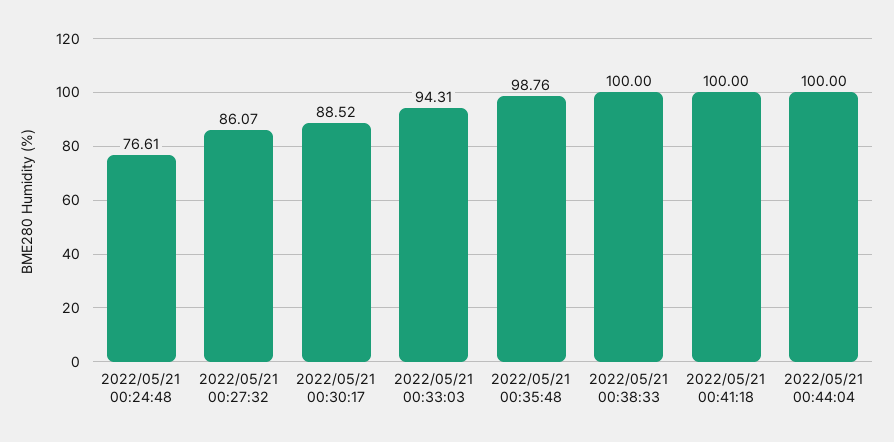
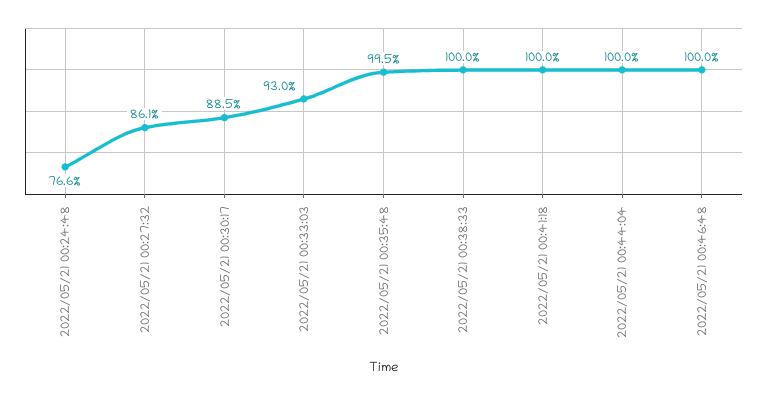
2022/05/21 00:33:03: 94.31 -> 93
2022/05/21 00:35:48: 98.76 -> 99.5
2022/05/21 00:46:48: none -> 100

